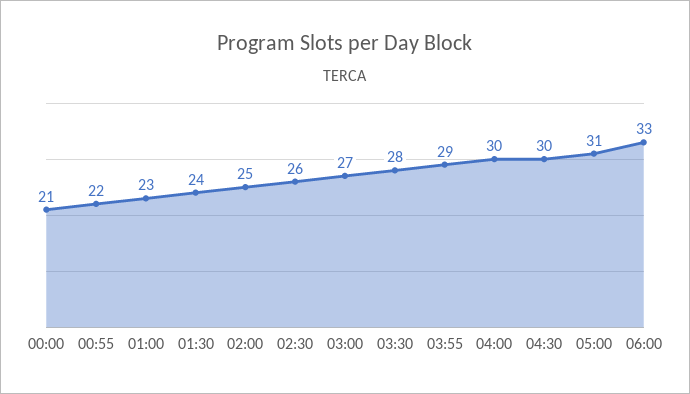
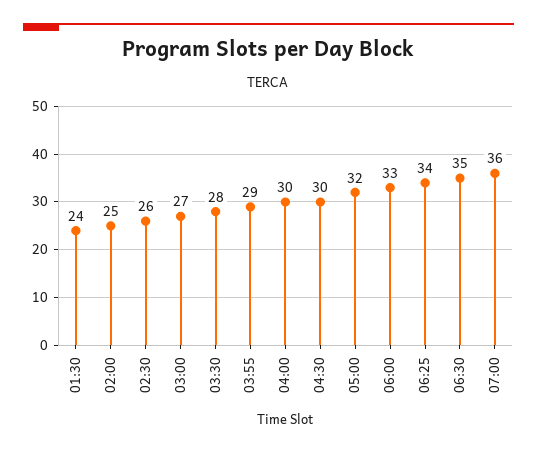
00:00: 21 -> none
00:55: 22 -> none
01:00: 23 -> none
05:00: 31 -> 32
06:25: none -> 34
06:30: none -> 35
07:00: none -> 36

